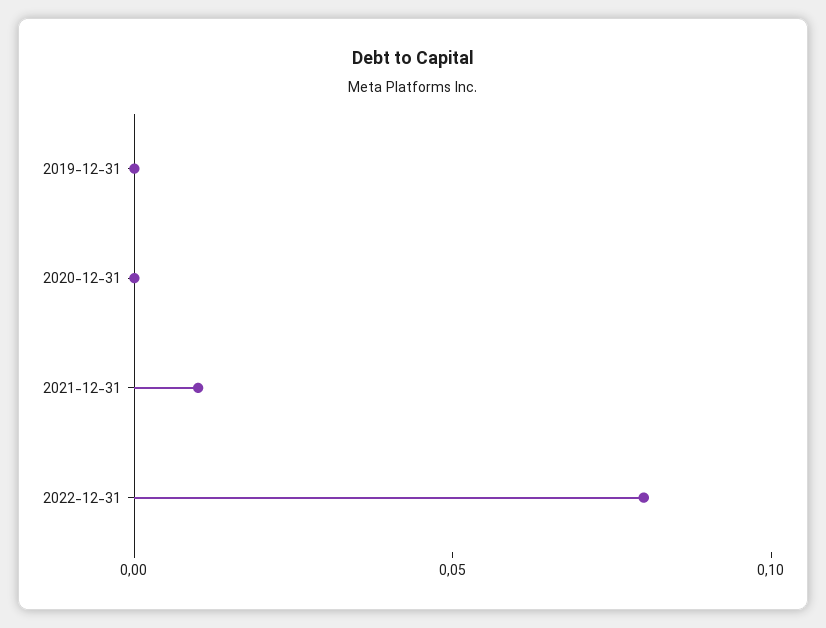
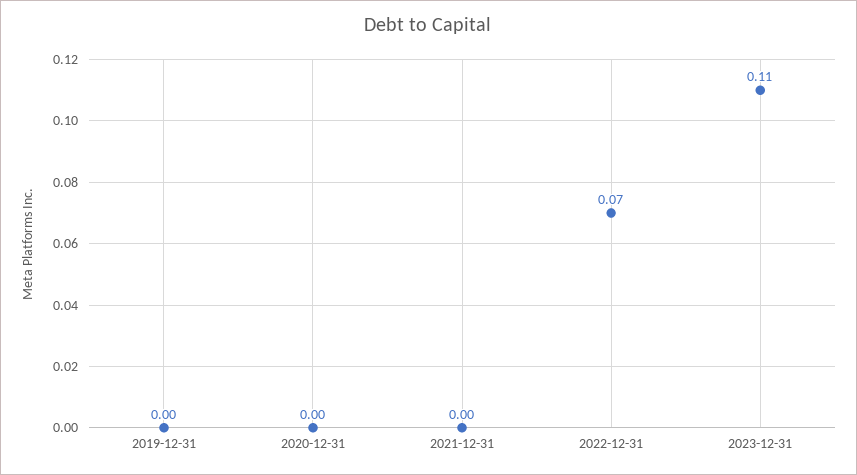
2021-12-31: 0.01 -> 0
2022-12-31: 0.08 -> 0.07
2023-12-31: none -> 0.11

